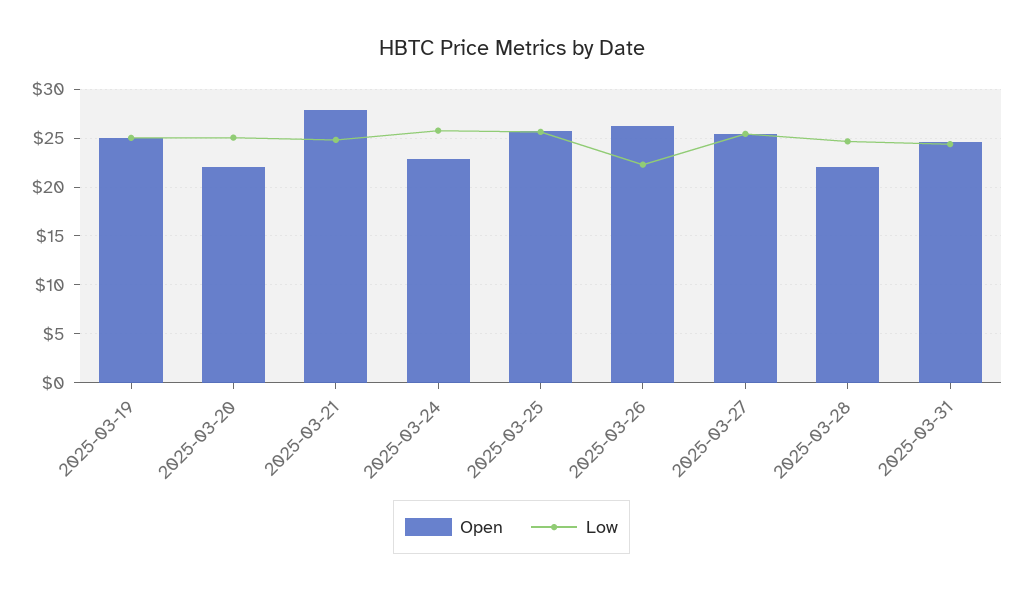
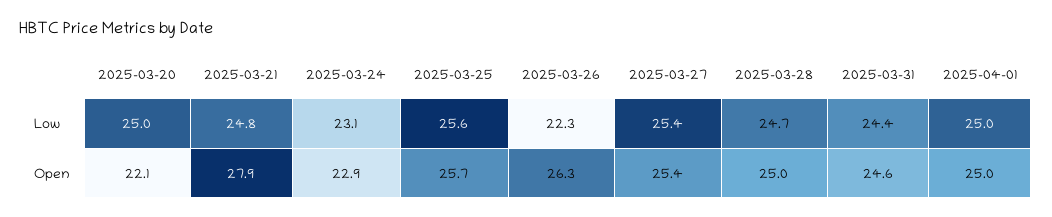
Open, 2025-03-19: 25 -> none
Low, 2025-03-19: 25 -> none
Low, 2025-03-24: 26 -> 23.1
Open, 2025-03-28: 22 -> 25
Low, 2025-04-01: none -> 25
Open, 2025-04-01: none -> 25

